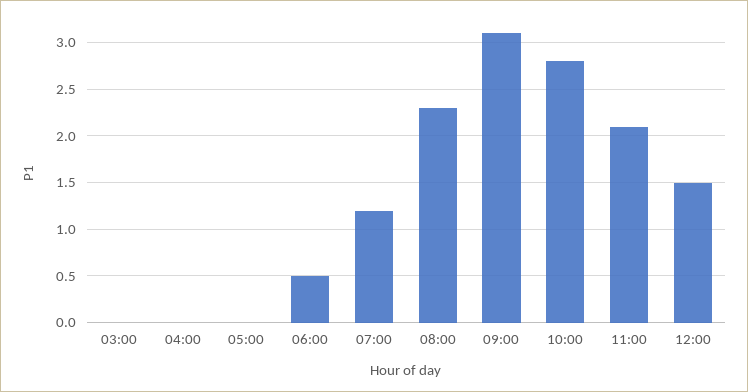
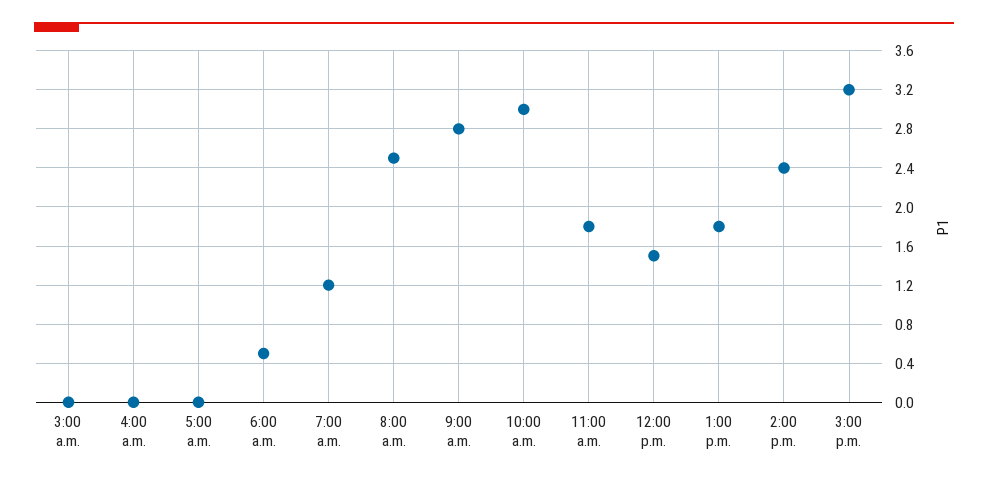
08:00: 2.3 -> 2.5
09:00: 3.1 -> 2.8
10:00: 2.8 -> 3
11:00: 2.1 -> 1.8
1:00 p.m.: none -> 1.8
2:00 p.m.: none -> 2.4
3:00 p.m.: none -> 3.2

